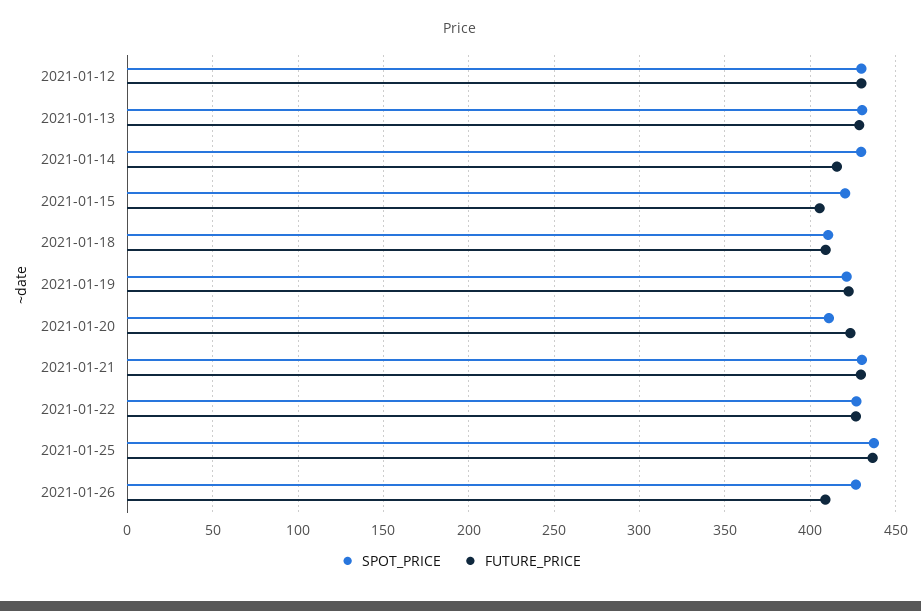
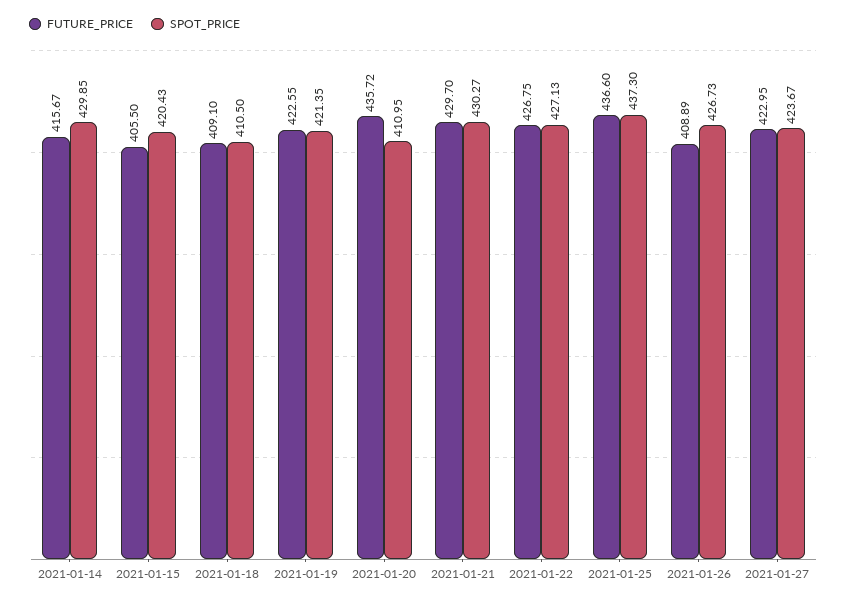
SPOT_PRICE, 2021-01-12: 430 -> none
FUTURE_PRICE, 2021-01-12: 430 -> none
SPOT_PRICE, 2021-01-13: 430 -> none
FUTURE_PRICE, 2021-01-13: 430 -> none
FUTURE_PRICE, 2021-01-20: 425 -> 435.72
FUTURE_PRICE, 2021-01-27: none -> 422.95
SPOT_PRICE, 2021-01-27: none -> 423.67

